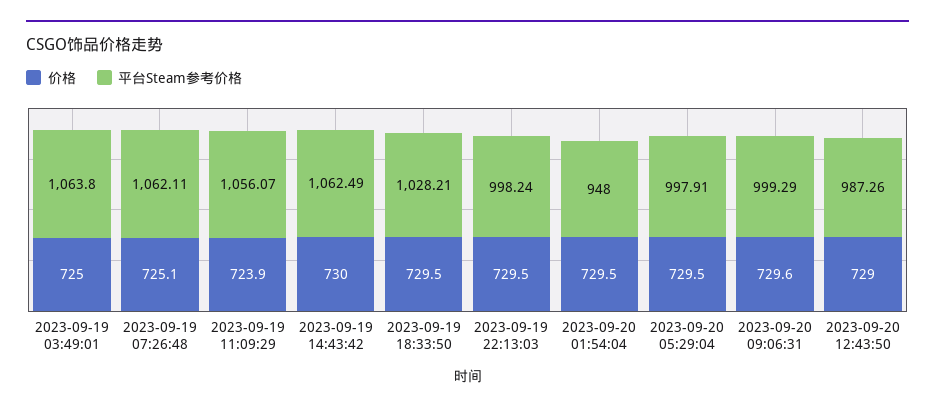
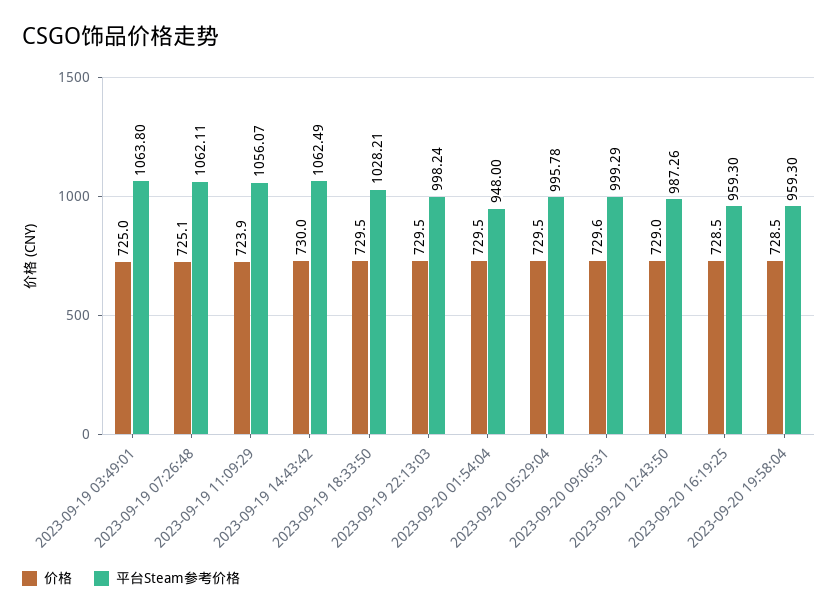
平台Steam参考价格, 2023-09-20 05:29:04: 997.91 -> 995.78
价格, 2023-09-20 16:19:25: none -> 728.5
平台Steam参考价格, 2023-09-20 16:19:25: none -> 959.3
价格, 2023-09-20 19:58:04: none -> 728.5
平台Steam参考价格, 2023-09-20 19:58:04: none -> 959.3

